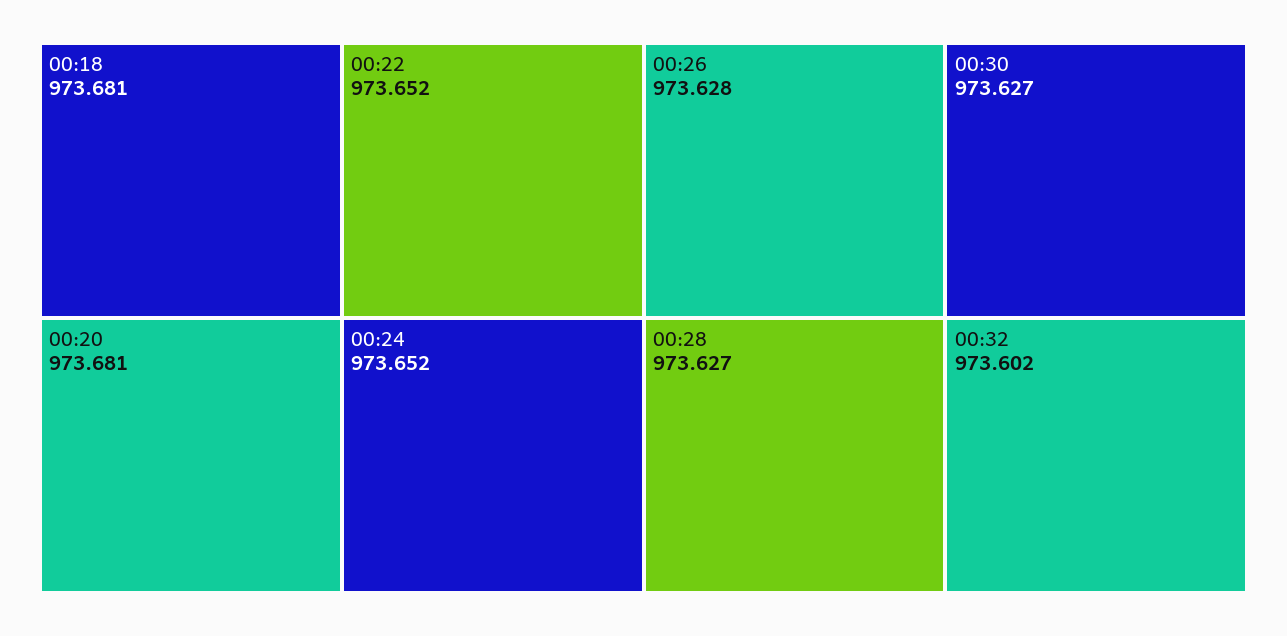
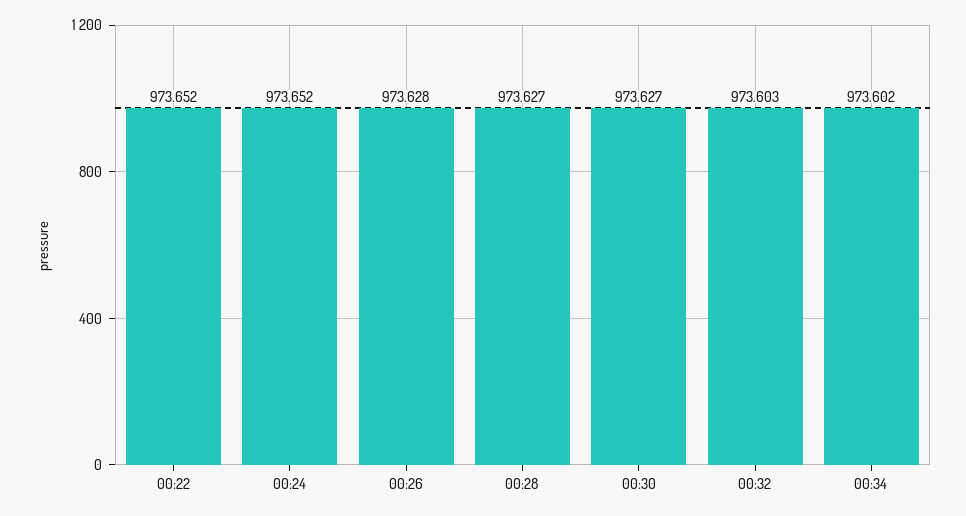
00:18: 973.681 -> none
00:20: 973.681 -> none
00:32: 973.602 -> 973.603
00:34: none -> 973.602

